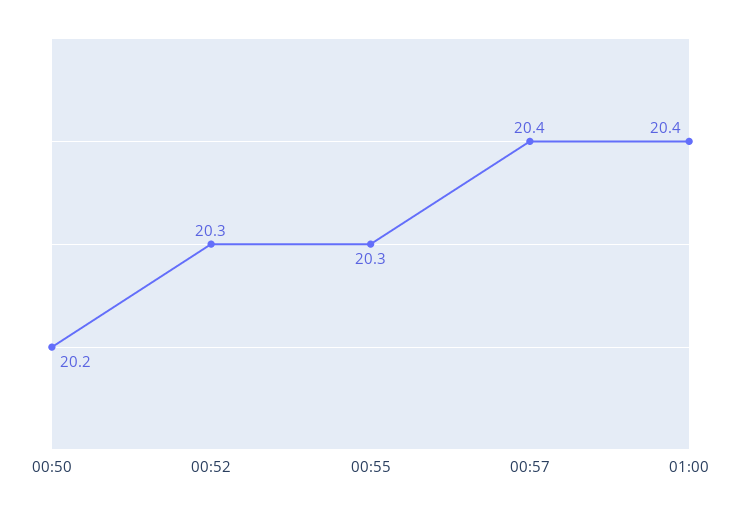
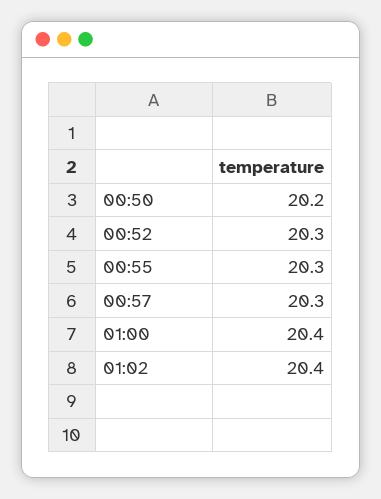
00:57: 20.4 -> 20.3
01:02: none -> 20.4

